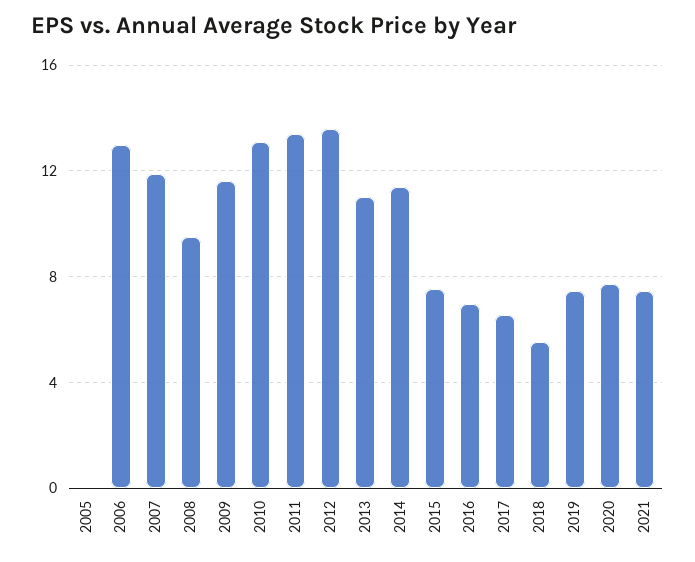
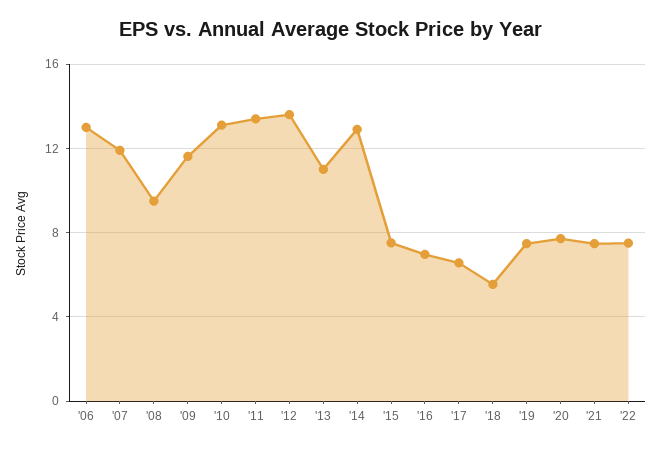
2005: 0 -> none
2014: 11.5 -> 13
'22: none -> 7.5

